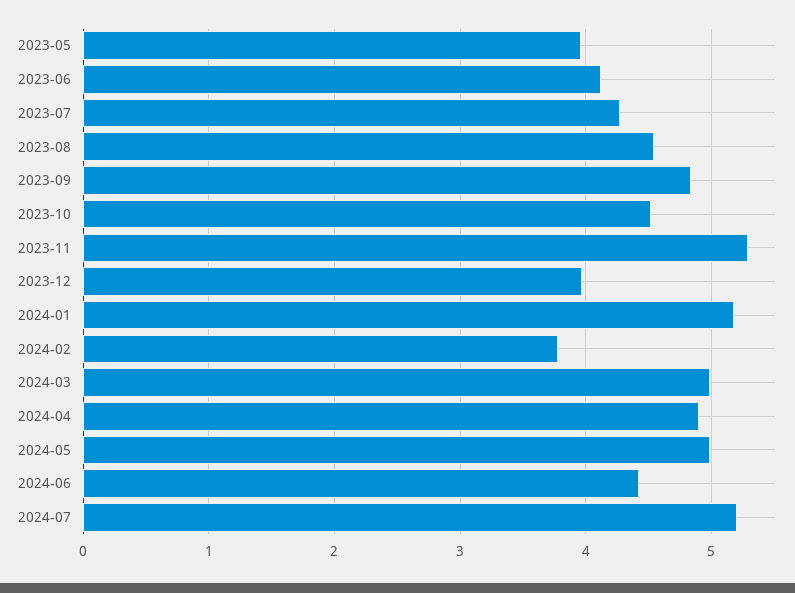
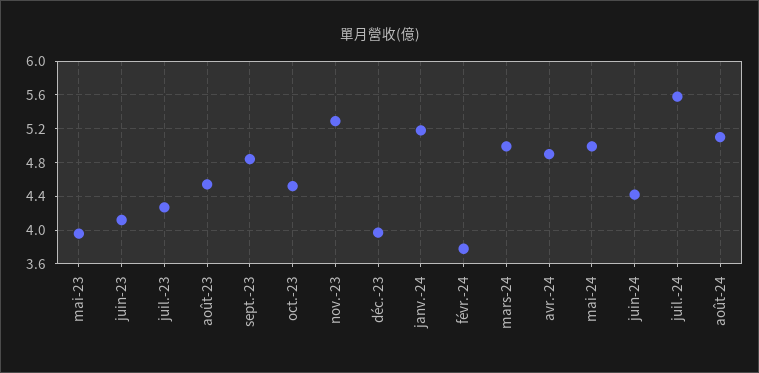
2024-07: 5.2 -> 5.6
août-24: none -> 5.1

